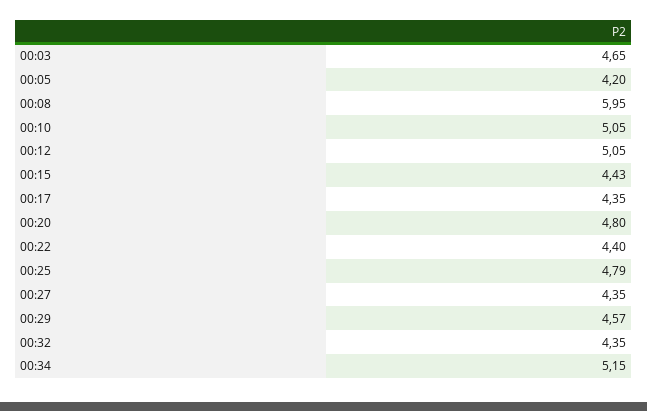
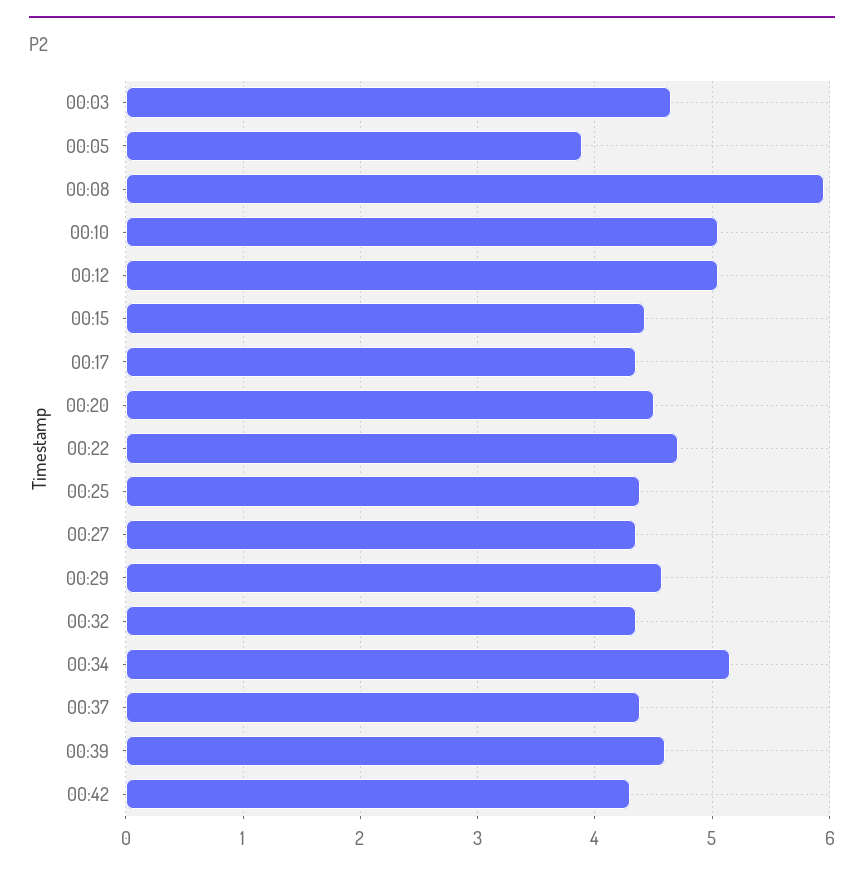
00:05: 4.2 -> 3.9
00:20: 4.8 -> 4.5
00:22: 4.4 -> 4.7
00:25: 4.79 -> 4.4
00:37: none -> 4.4
00:39: none -> 4.6
00:42: none -> 4.3

